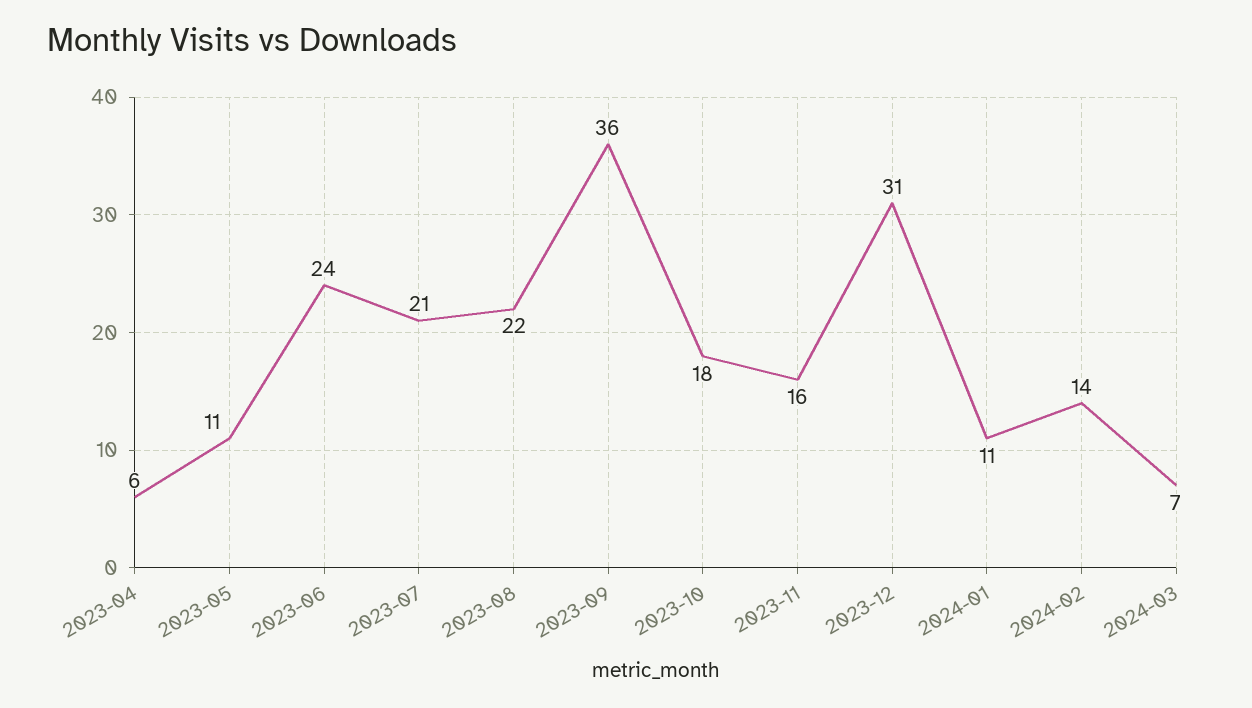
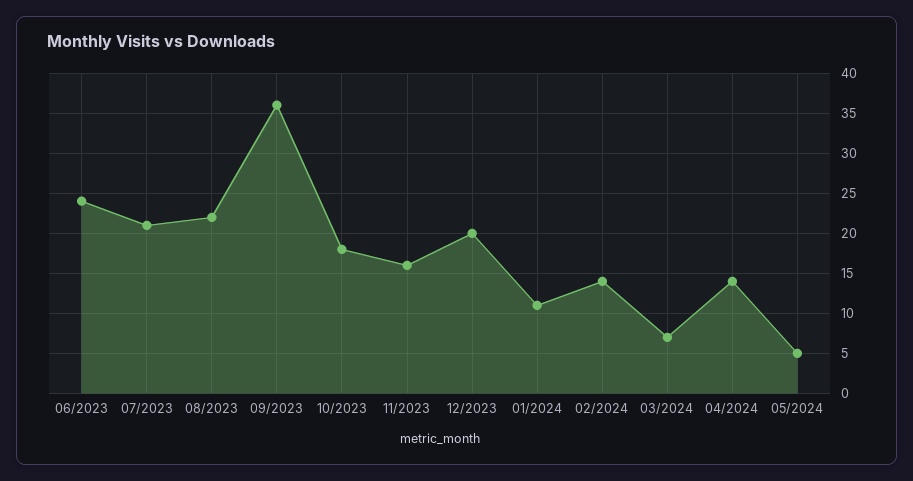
2023-04: 6 -> none
2023-05: 11 -> none
2023-12: 31 -> 20
04/2024: none -> 14
05/2024: none -> 5

